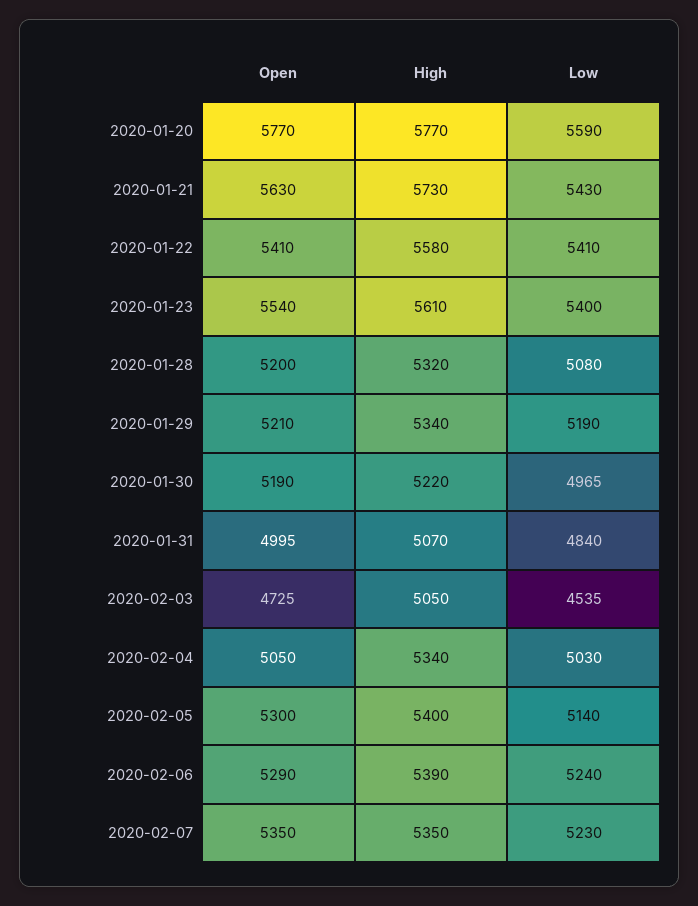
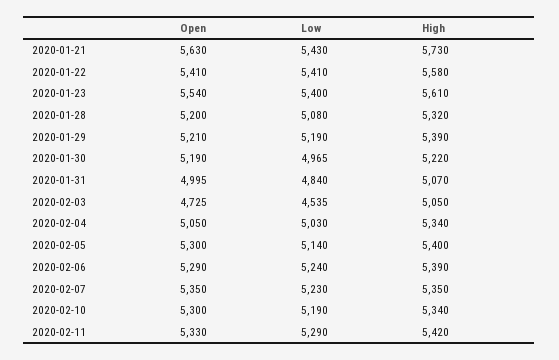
Open, 2020-01-20: 5770 -> none
High, 2020-01-20: 5770 -> none
Low, 2020-01-20: 5590 -> none
High, 2020-01-29: 5340 -> 5390
Open, 2020-02-10: none -> 5300
Low, 2020-02-10: none -> 5190
High, 2020-02-10: none -> 5340
Open, 2020-02-11: none -> 5330
Low, 2020-02-11: none -> 5290
High, 2020-02-11: none -> 5420

